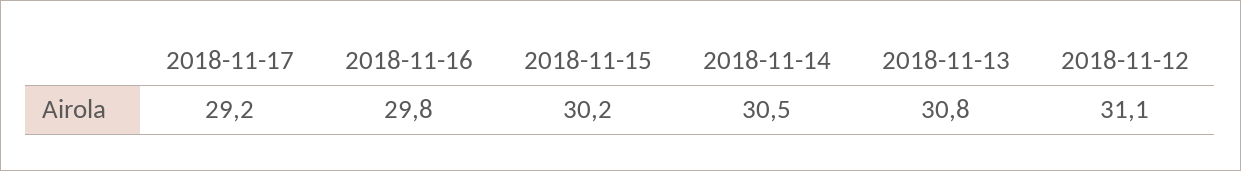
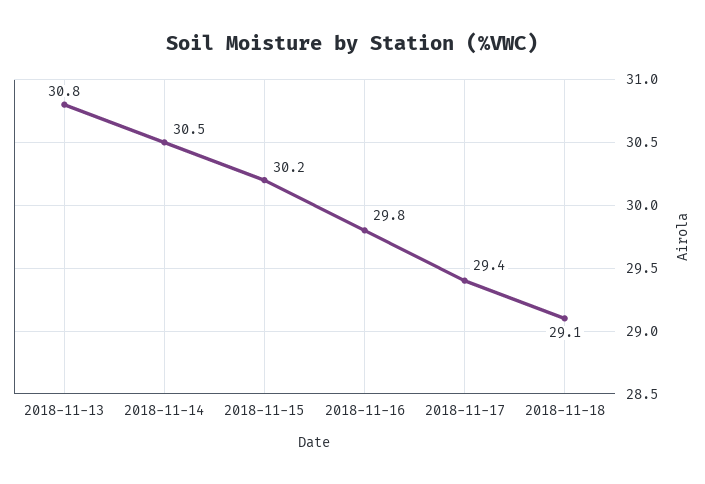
2018-11-17: 29.2 -> 29.4
2018-11-12: 31.1 -> none
2018-11-18: none -> 29.1

